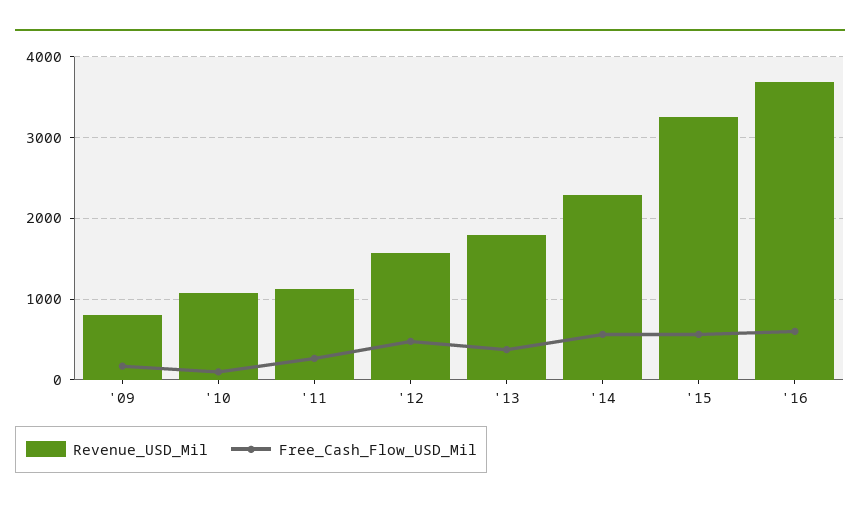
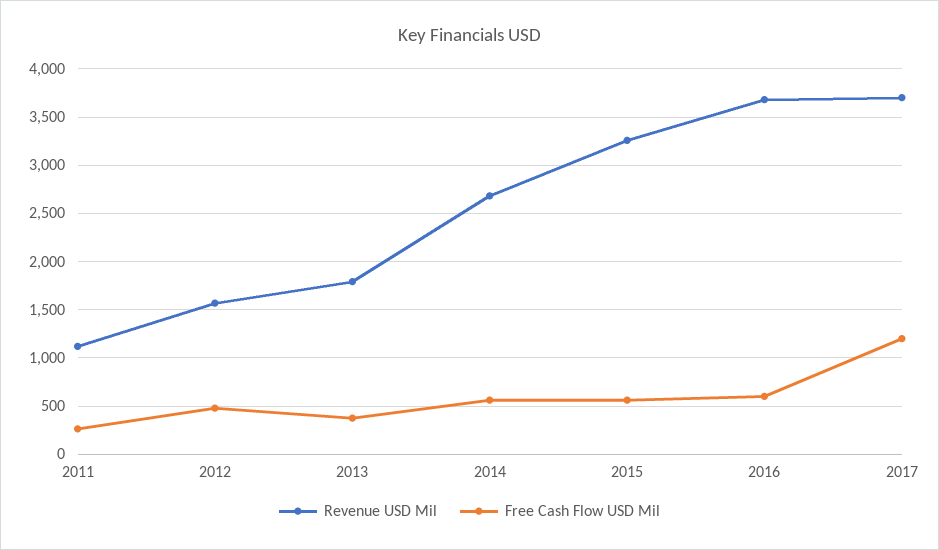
Revenue_USD_Mil, '09: 800 -> none
Free_Cash_Flow_USD_Mil, '09: 200 -> none
Revenue_USD_Mil, '10: 1100 -> none
Free_Cash_Flow_USD_Mil, '10: 100 -> none
Revenue_USD_Mil, '14: 2300 -> 2700
Revenue_USD_Mil, 2017: none -> 3700
Free_Cash_Flow_USD_Mil, 2017: none -> 1200

